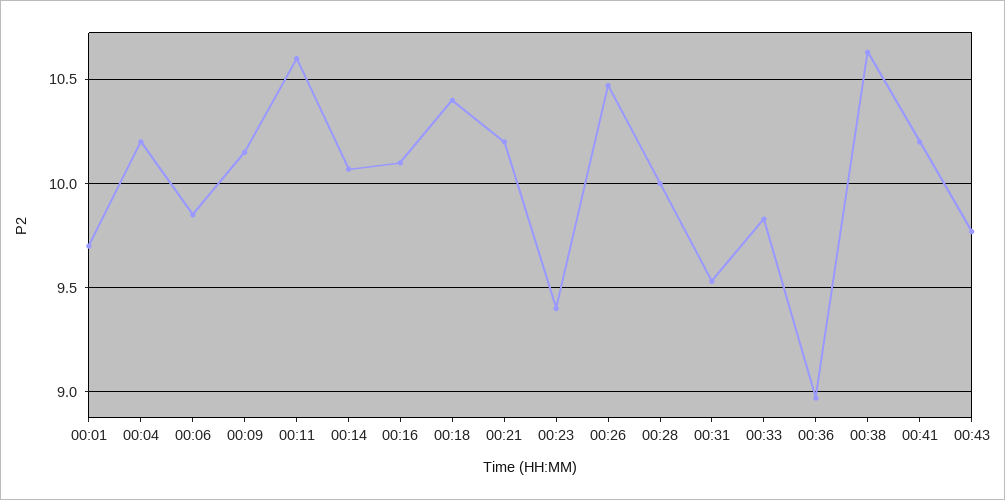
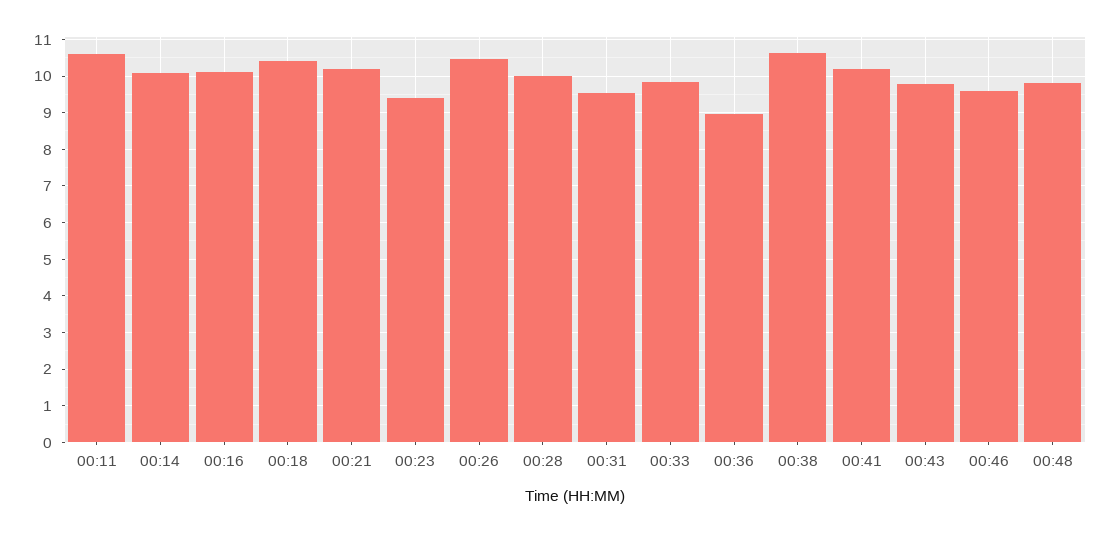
00:01: 9.7 -> none
00:04: 10.2 -> none
00:06: 9.85 -> none
00:09: 10.15 -> none
00:46: none -> 9.6
00:48: none -> 9.8

